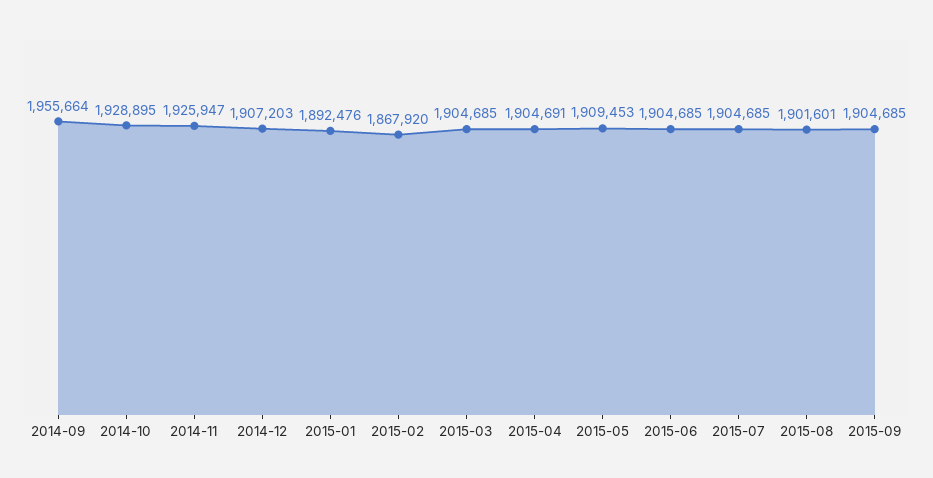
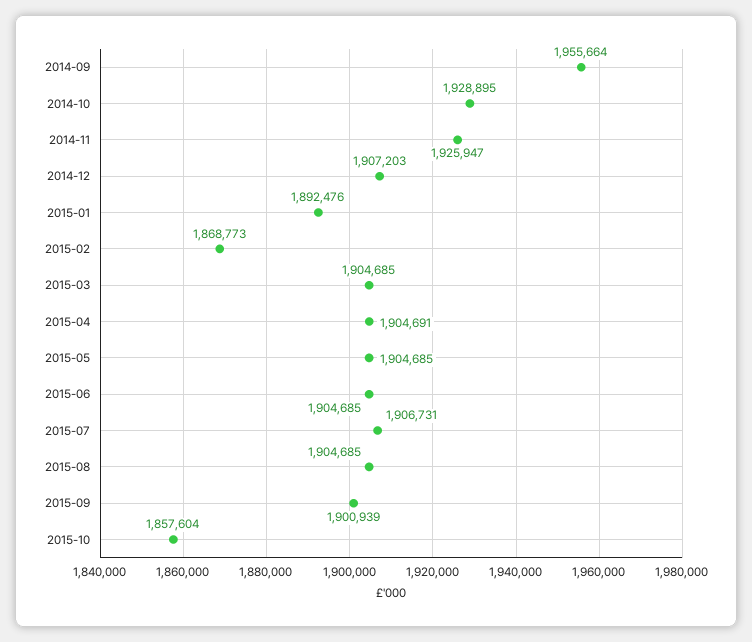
2015-02: 1867920 -> 1868773
2015-05: 1909453 -> 1904685
2015-07: 1904685 -> 1906731
2015-08: 1901601 -> 1904685
2015-09: 1904685 -> 1900939
2015-10: none -> 1857604

